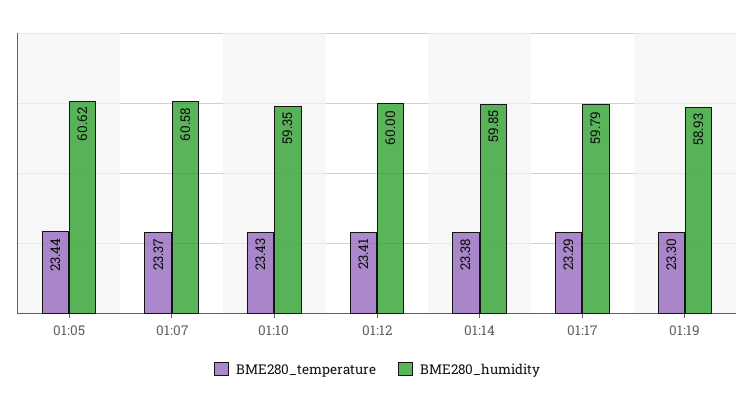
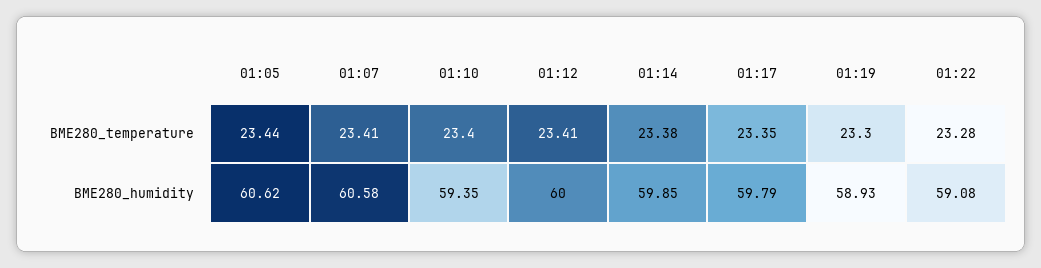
BME280_temperature, 01:07: 23.37 -> 23.41
BME280_temperature, 01:10: 23.43 -> 23.4
BME280_temperature, 01:17: 23.29 -> 23.35
BME280_temperature, 01:22: none -> 23.28
BME280_humidity, 01:22: none -> 59.08

